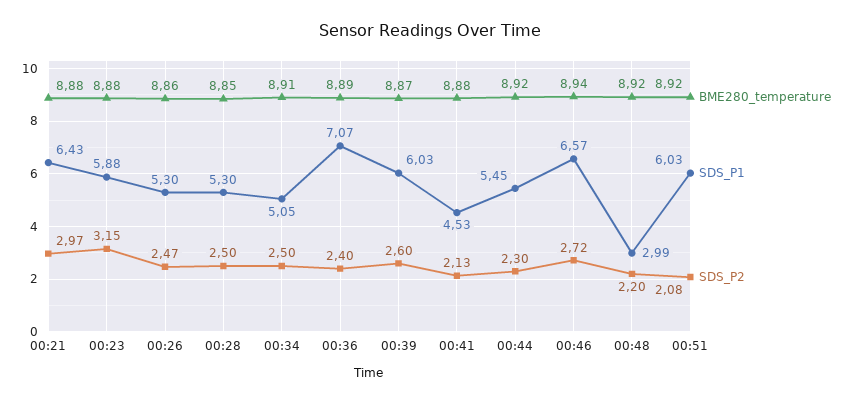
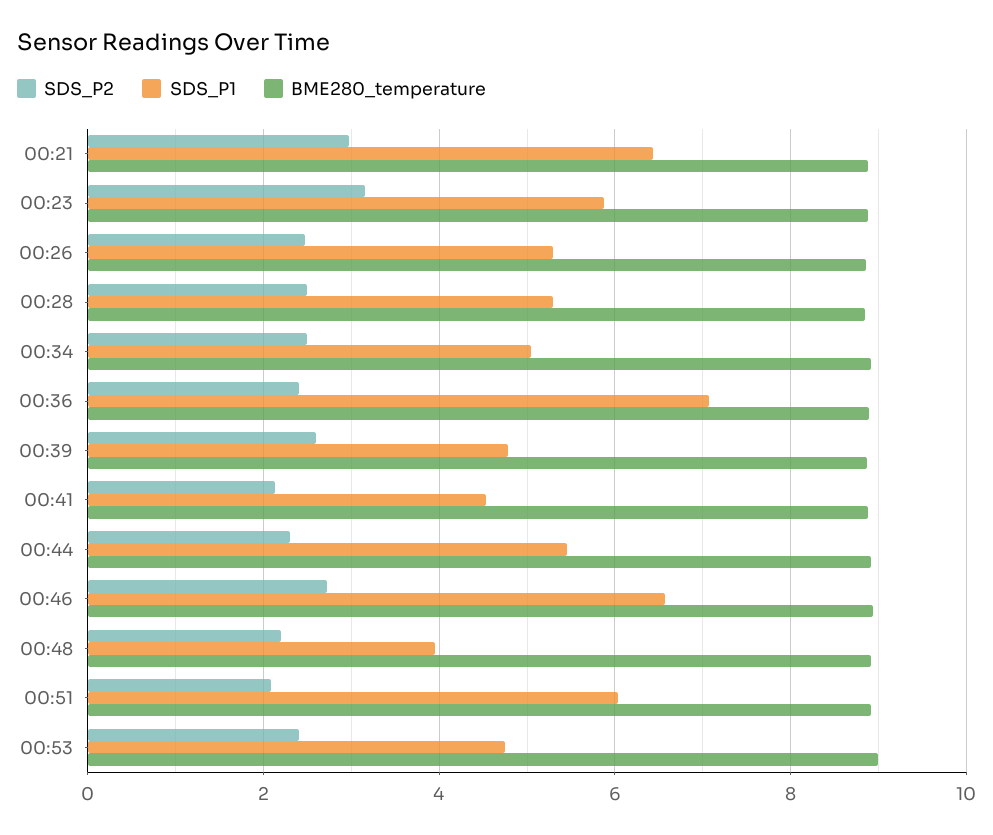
SDS_P1, 00:39: 6.03 -> 4.8
SDS_P1, 00:48: 2.99 -> 4
SDS_P2, 00:53: none -> 2.4
SDS_P1, 00:53: none -> 4.8
BME280_temperature, 00:53: none -> 9

